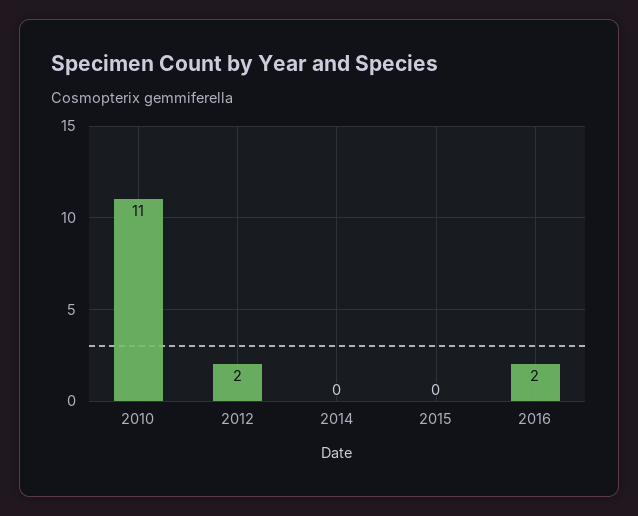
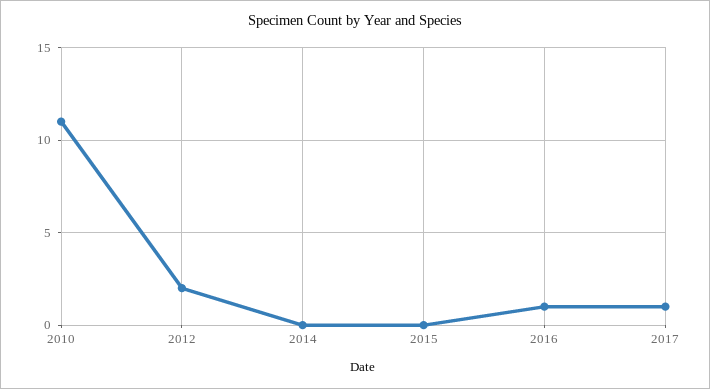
2016: 2 -> 1
2017: none -> 1

